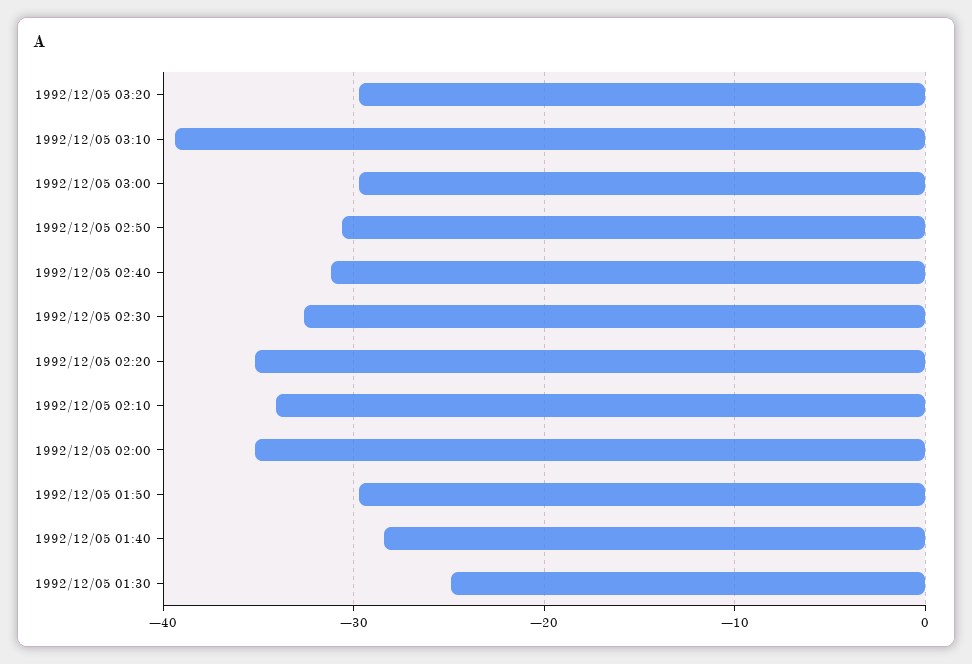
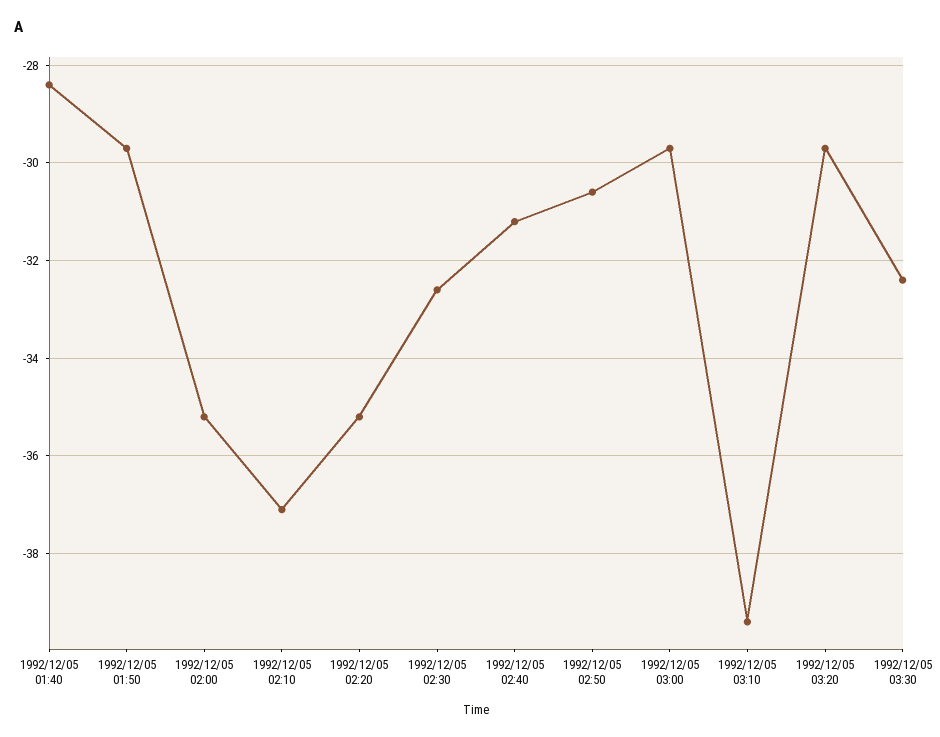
1992/12/05 02:10: -34 -> -37
1992/12/05 01:30: -25 -> none
1992/12/05 03:30: none -> -32.5

